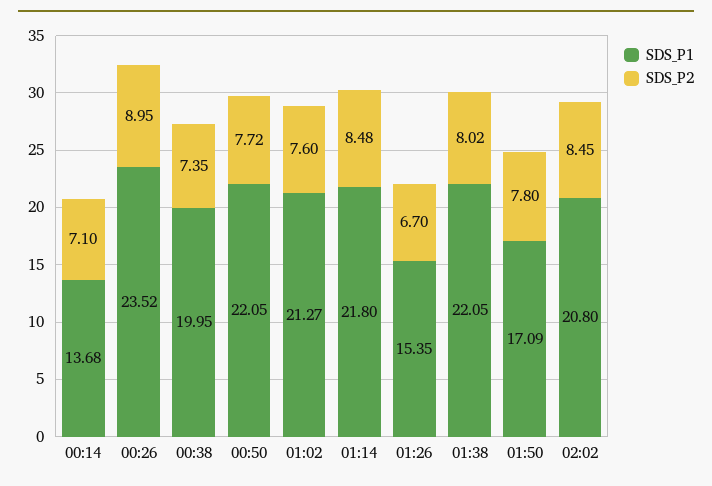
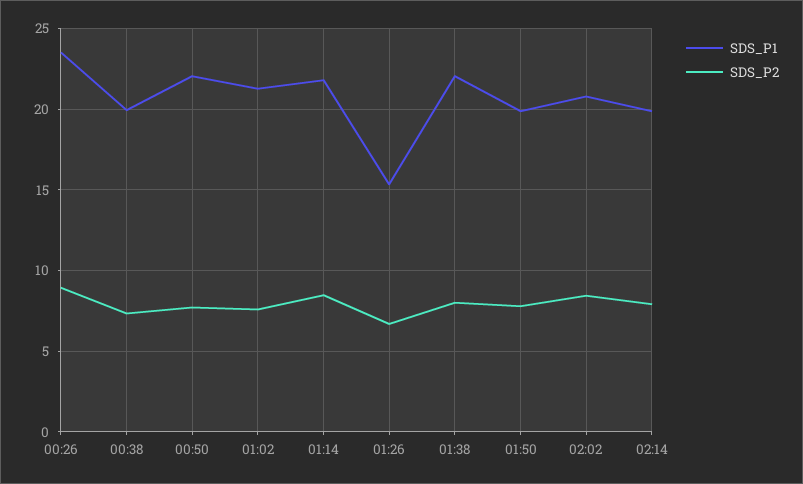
SDS_P1, 00:14: 13.68 -> none
SDS_P2, 00:14: 7.1 -> none
SDS_P1, 01:50: 17.09 -> 20
SDS_P1, 02:14: none -> 20
SDS_P2, 02:14: none -> 8

